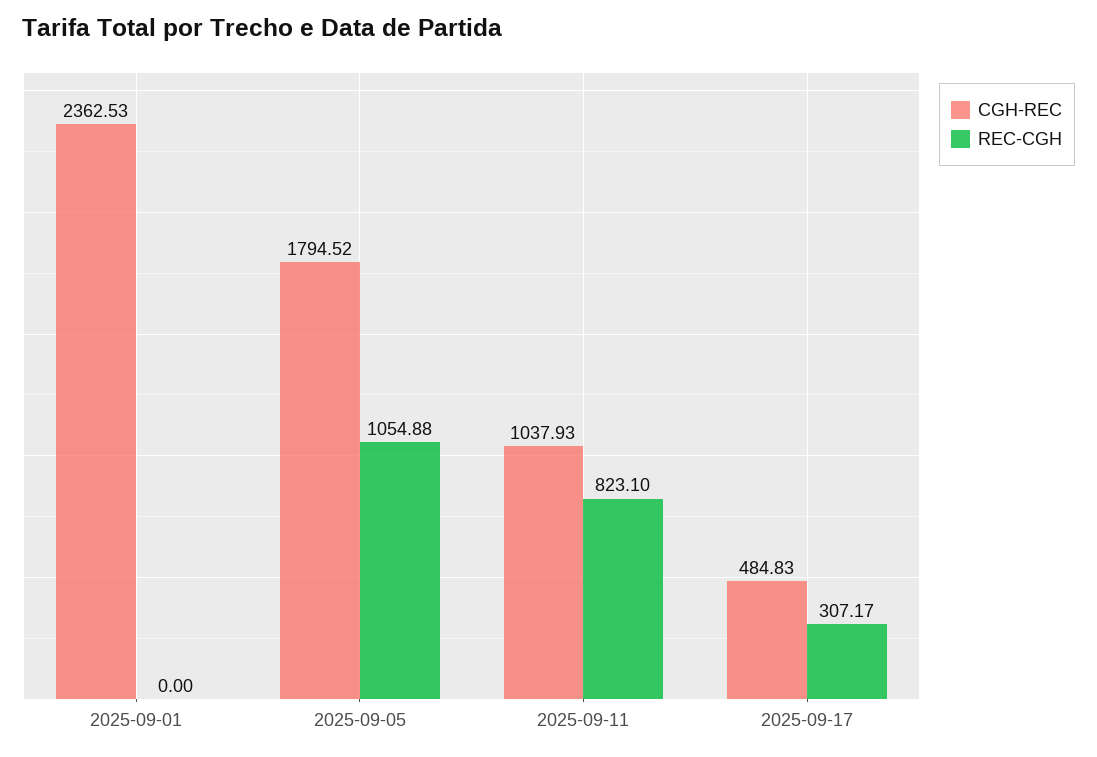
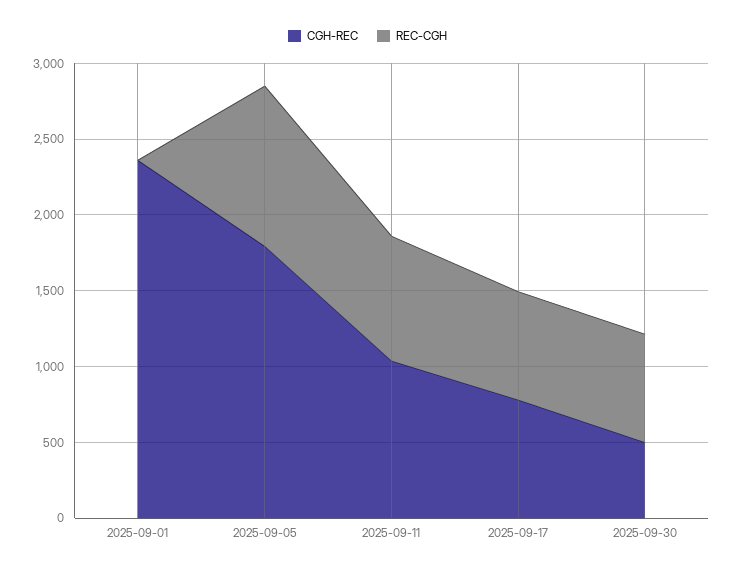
CGH-REC, 2025-09-17: 484.83 -> 800
REC-CGH, 2025-09-17: 307.17 -> 700
CGH-REC, 2025-09-30: none -> 500
REC-CGH, 2025-09-30: none -> 700

